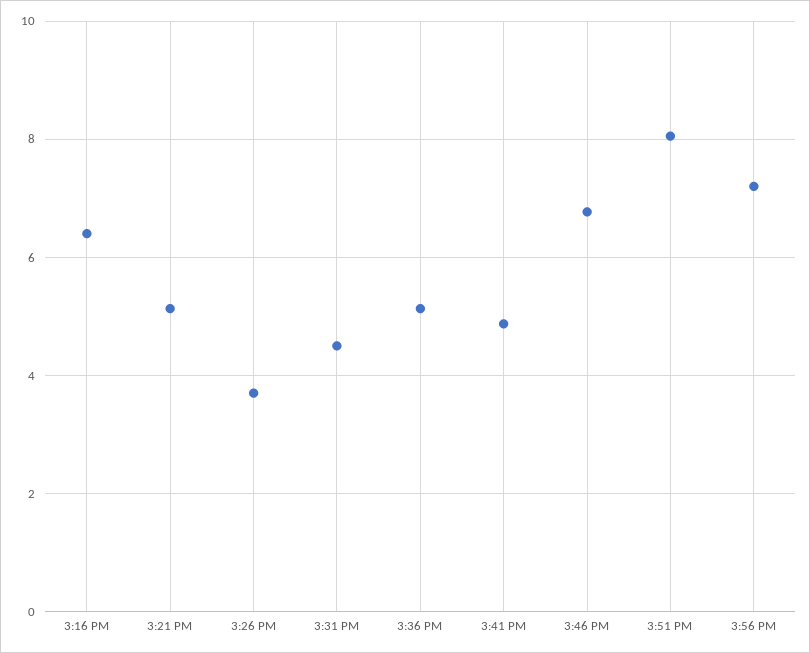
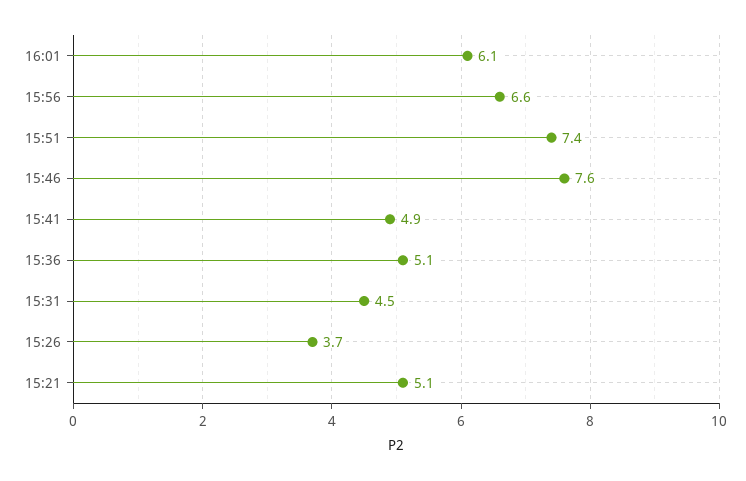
3:16 PM: 6.4 -> none
3:46 PM: 6.8 -> 7.6
3:51 PM: 8 -> 7.4
3:56 PM: 7.2 -> 6.6
16:01: none -> 6.1

